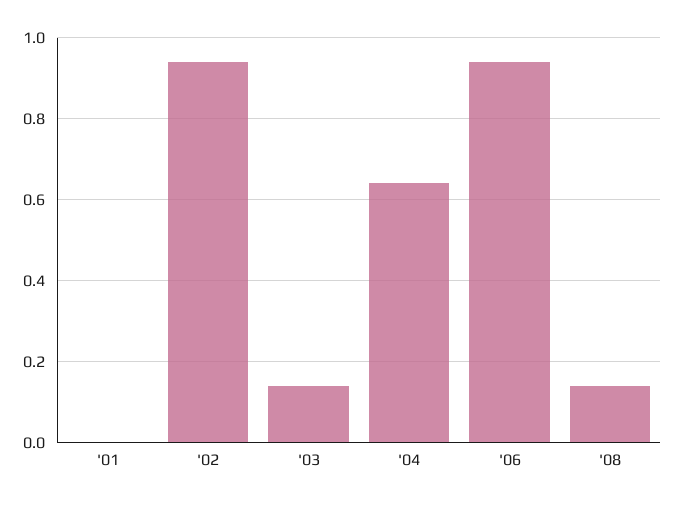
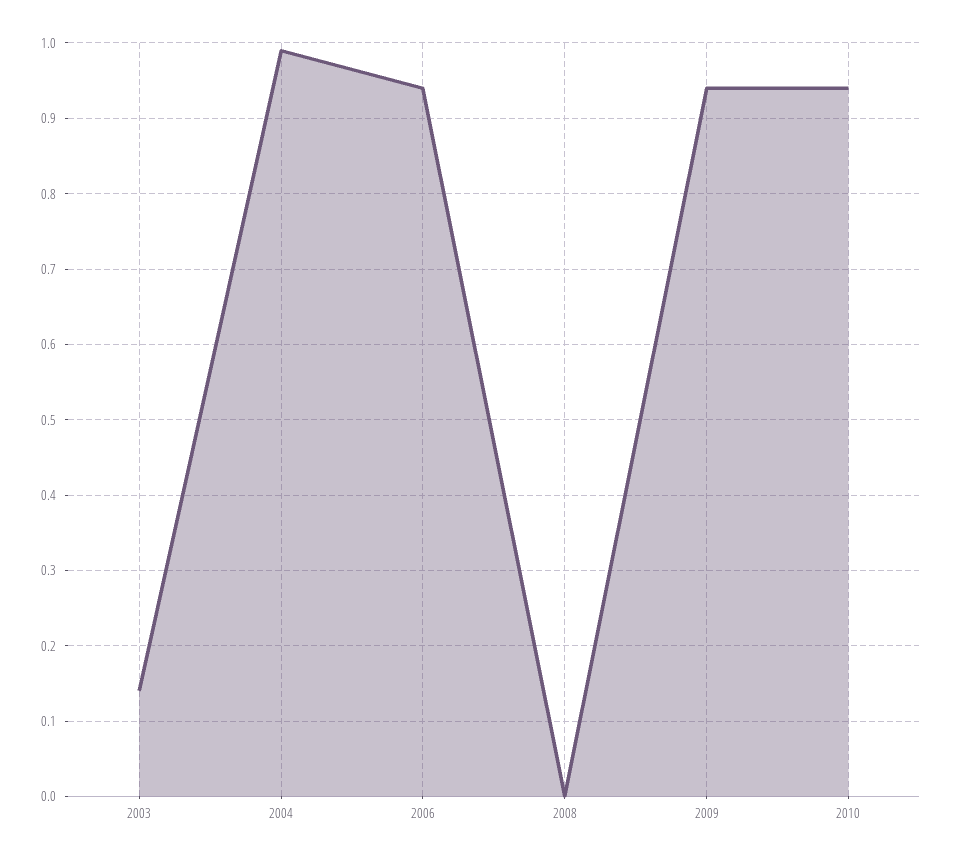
'01: 0 -> none
'02: 0.95 -> none
'04: 0.65 -> 0.99
'08: 0.15 -> 0
2009: none -> 0.94
2010: none -> 0.94

